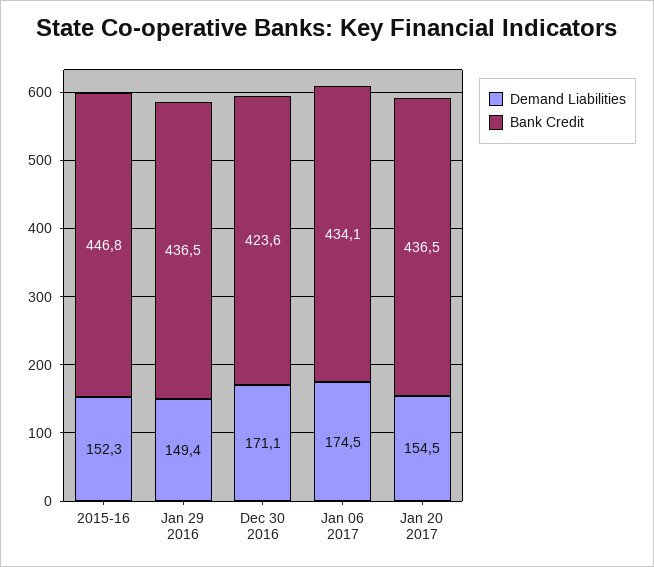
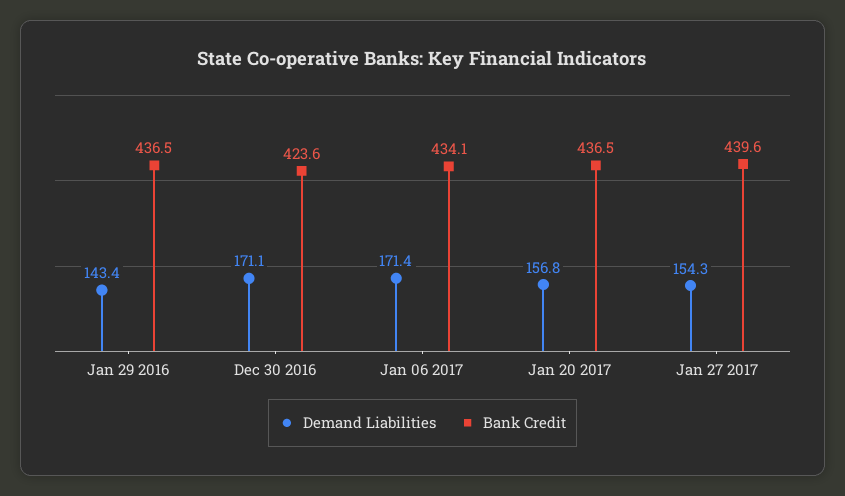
Demand Liabilities, 2015-16: 152.3 -> none
Bank Credit, 2015-16: 446.8 -> none
Demand Liabilities, Jan 29 2016: 149.4 -> 143.4
Demand Liabilities, Jan 06 2017: 174.5 -> 171.4
Demand Liabilities, Jan 20 2017: 154.5 -> 156.8
Demand Liabilities, Jan 27 2017: none -> 154.3
Bank Credit, Jan 27 2017: none -> 439.6

